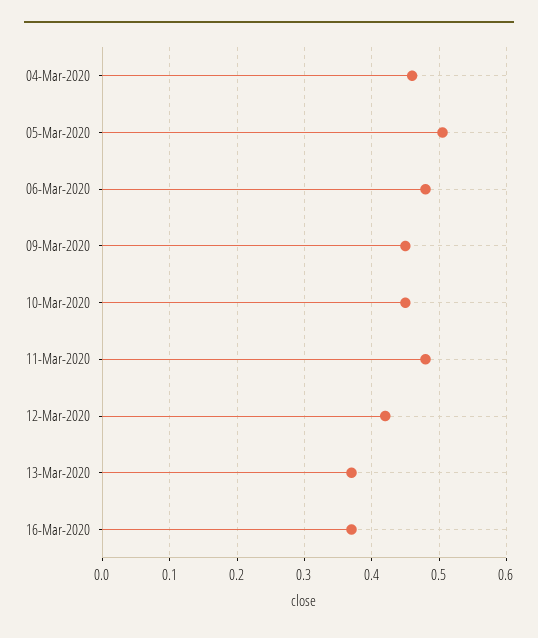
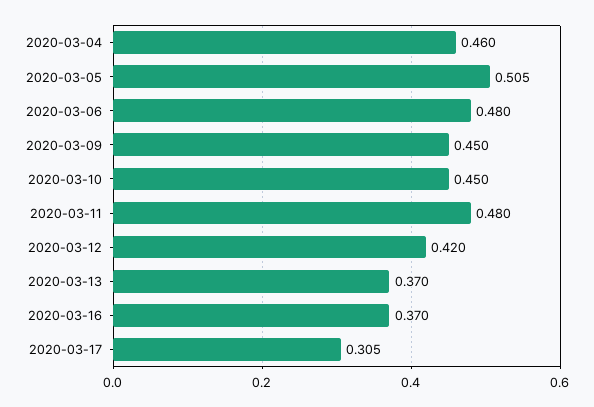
2020-03-17: none -> 0.305

